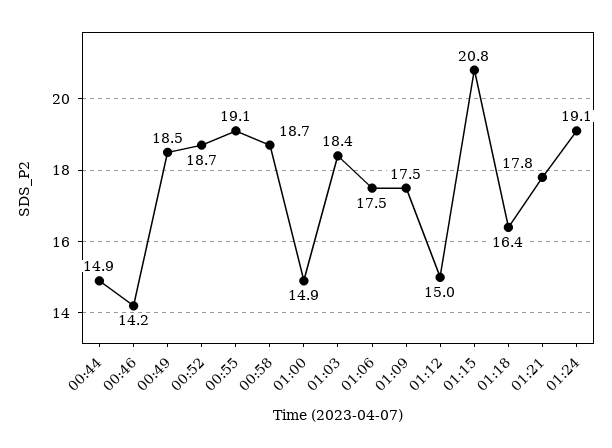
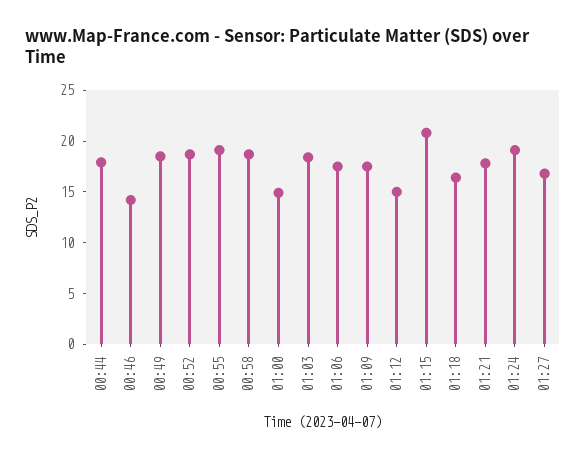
00:44: 14.9 -> 18
01:27: none -> 17

